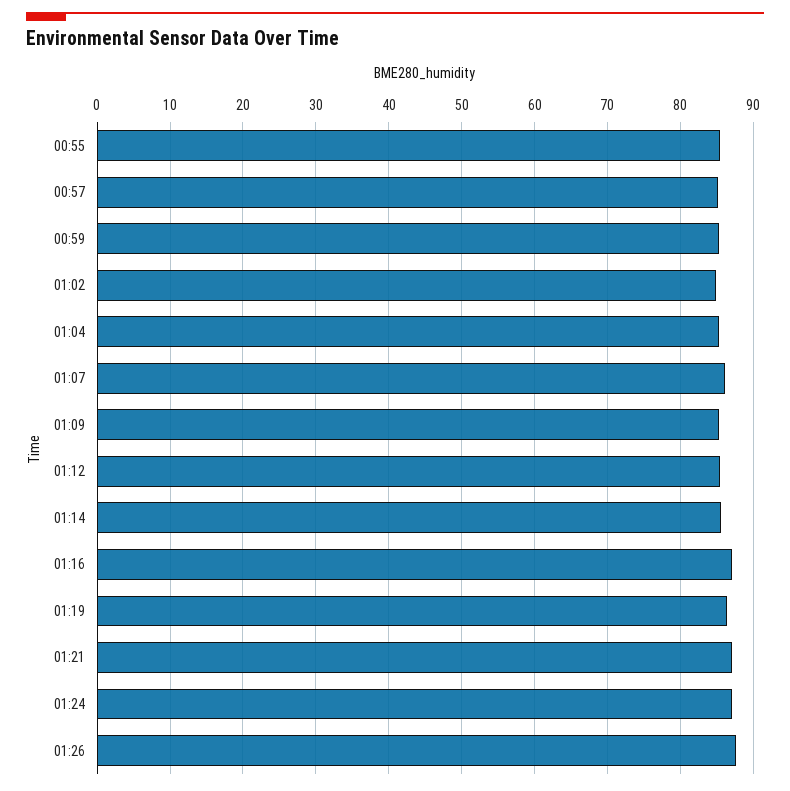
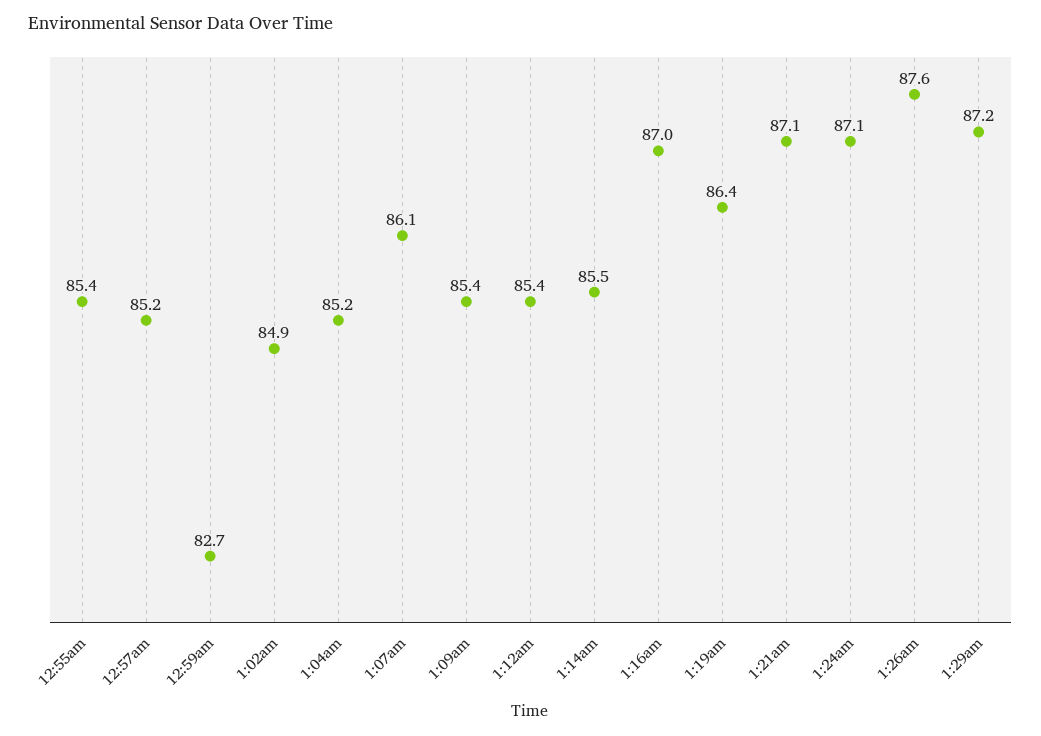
00:59: 85 -> 82.7
1:29am: none -> 87.2

